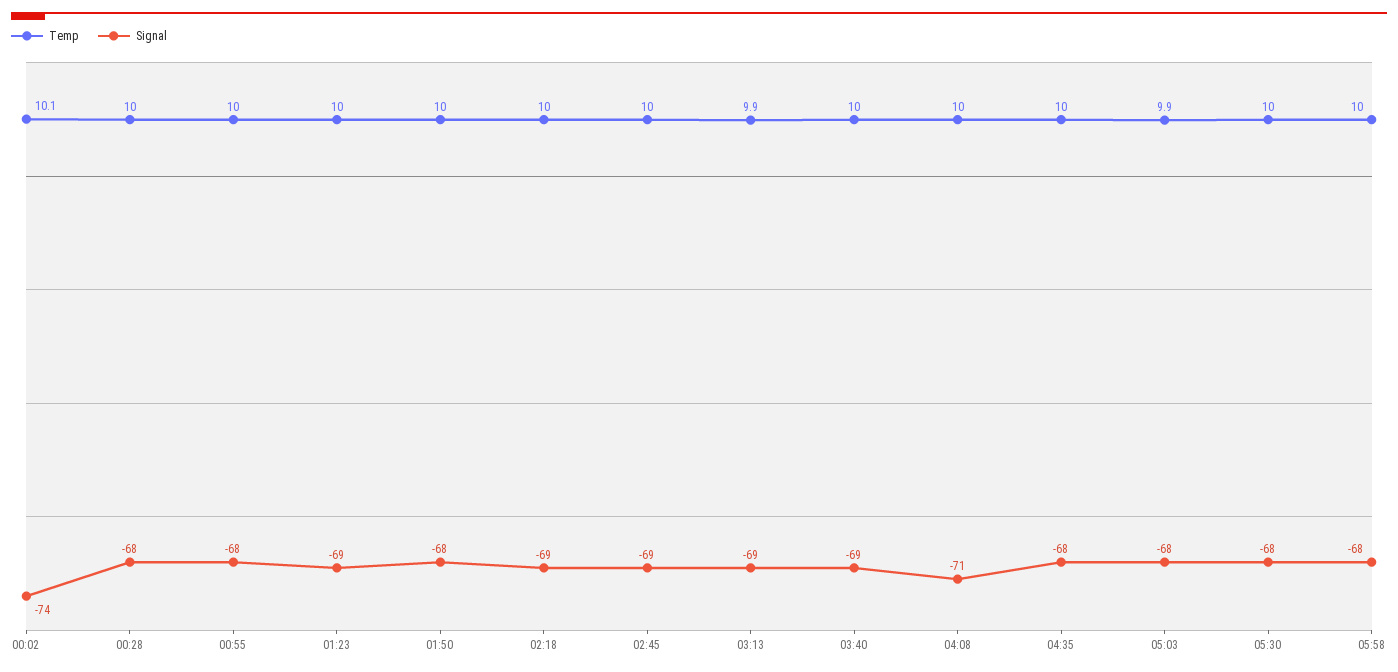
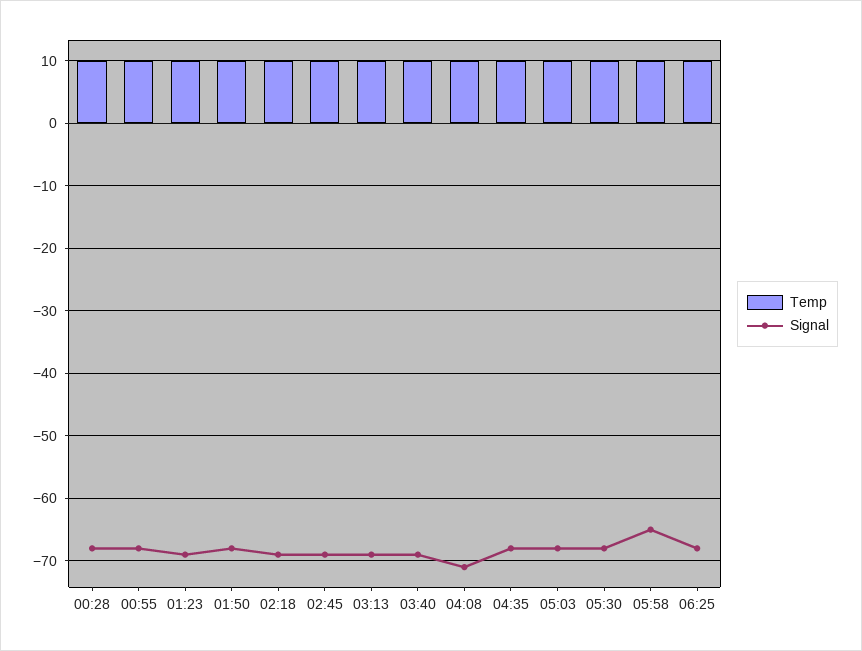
Temp, 00:02: 10.1 -> none
Signal, 00:02: -74 -> none
Signal, 05:58: -68 -> -65
Temp, 06:25: none -> 10
Signal, 06:25: none -> -68

